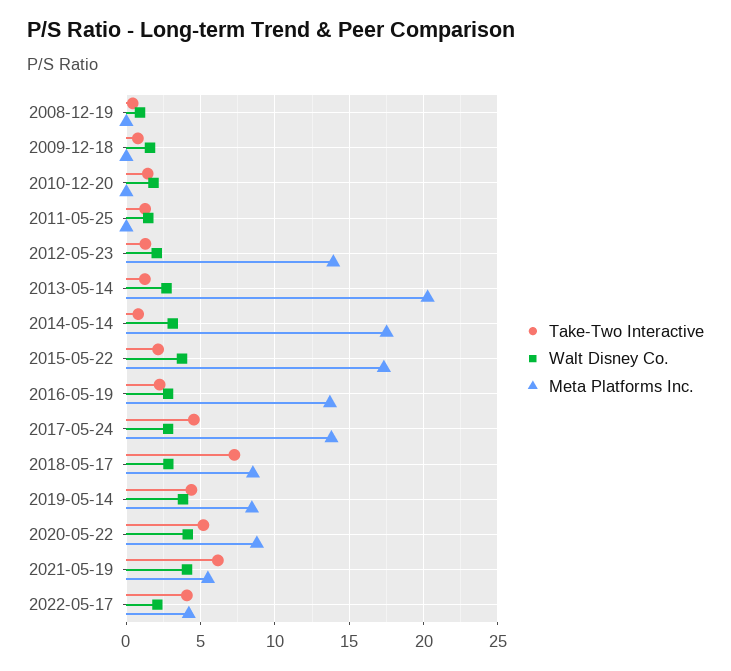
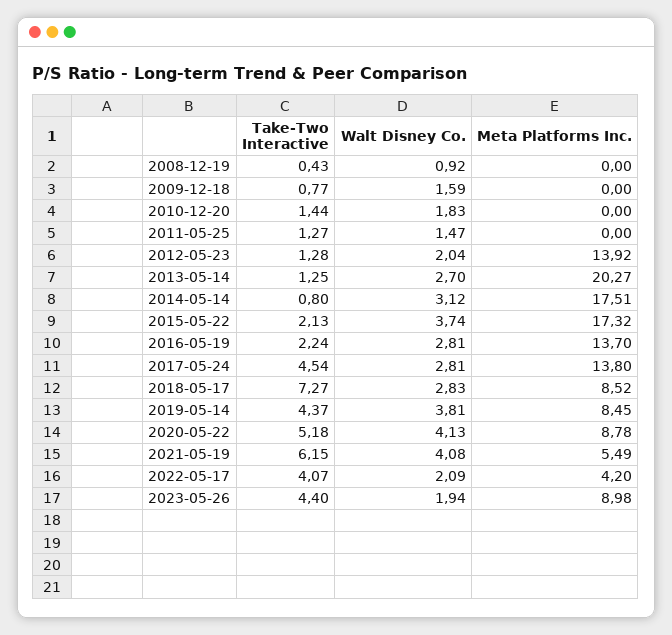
Take-Two Interactive, 2023-05-26: none -> 4.4
Walt Disney Co., 2023-05-26: none -> 1.94
Meta Platforms Inc., 2023-05-26: none -> 8.98

